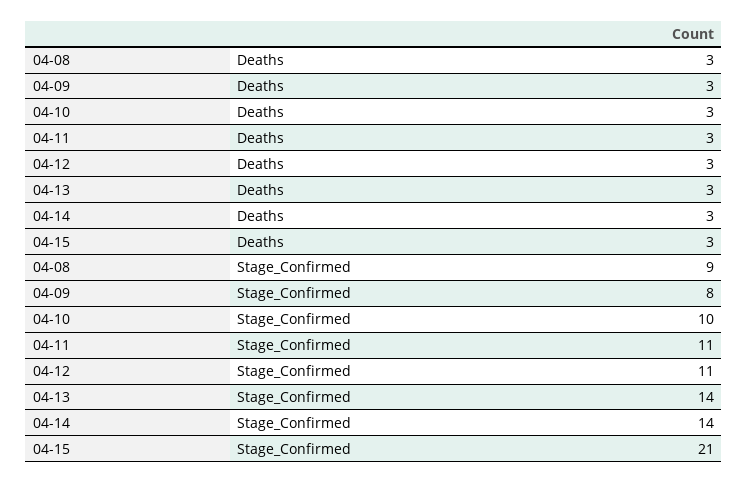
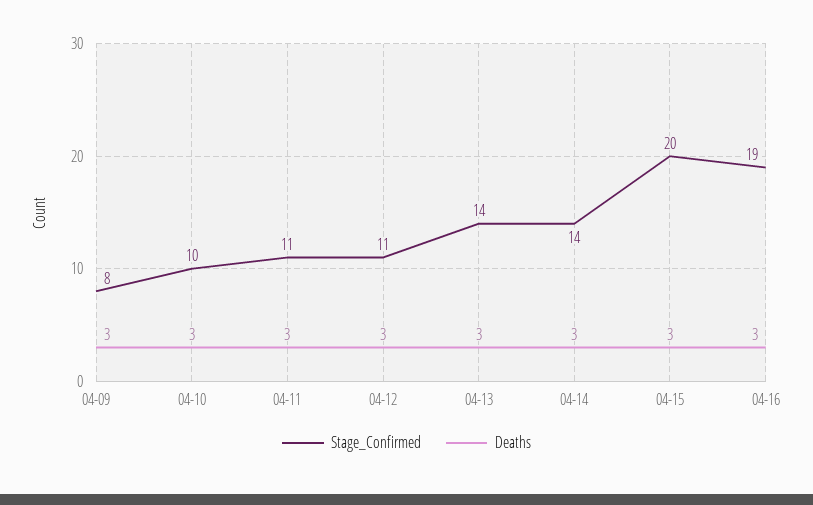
Deaths, 04-08: 3 -> none
Stage_Confirmed, 04-08: 9 -> none
Stage_Confirmed, 04-15: 21 -> 20
Stage_Confirmed, 04-16: none -> 19
Deaths, 04-16: none -> 3

